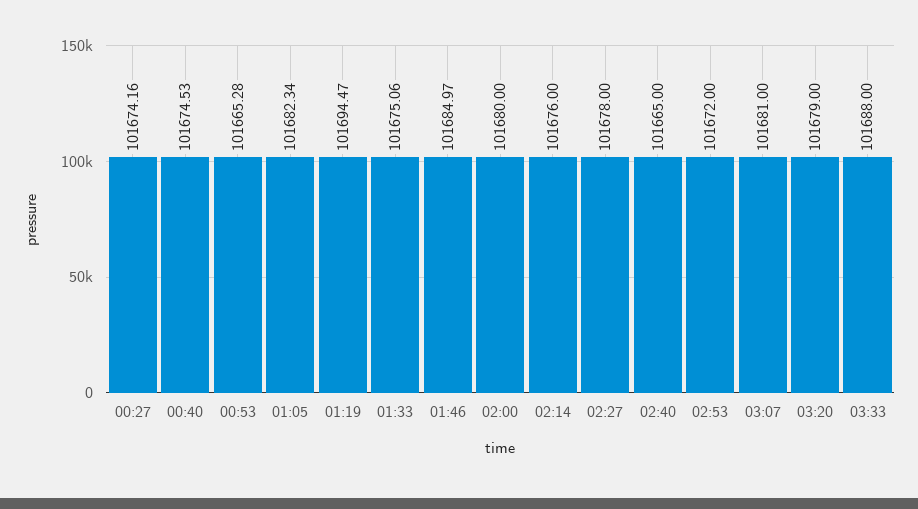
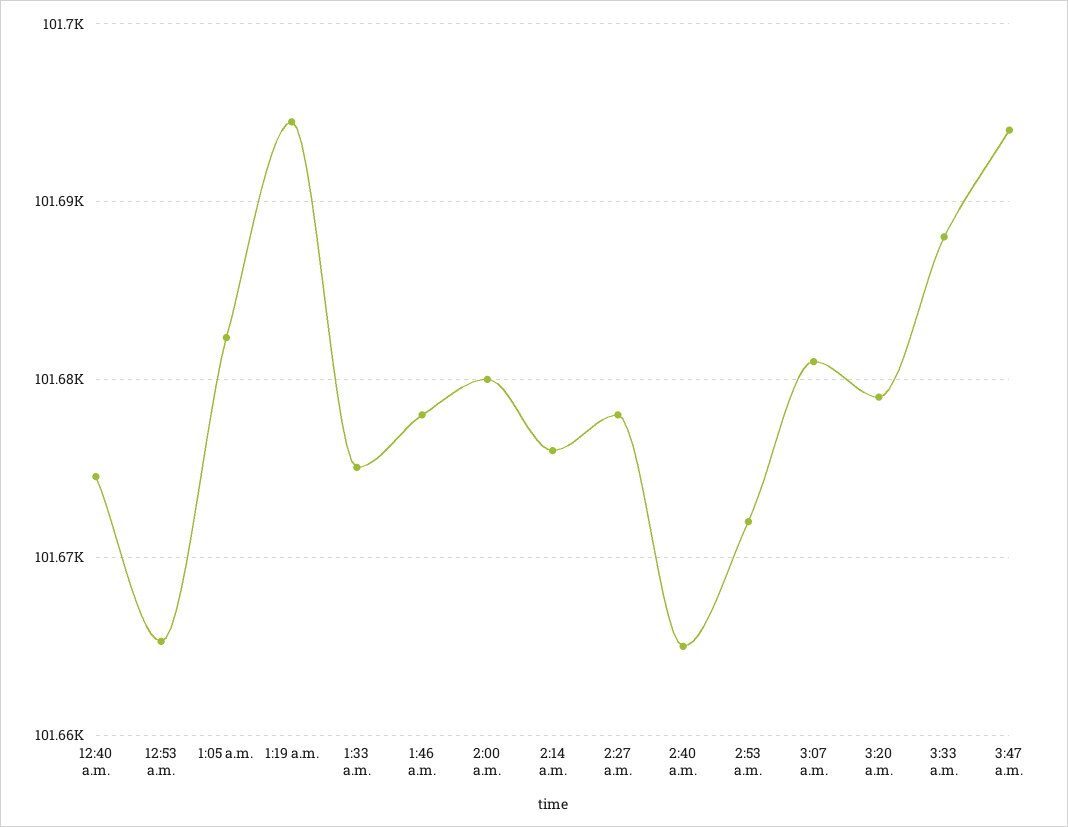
00:27: 101674.16 -> none
01:46: 101684.97 -> 101678
3:47 a.m.: none -> 101694

